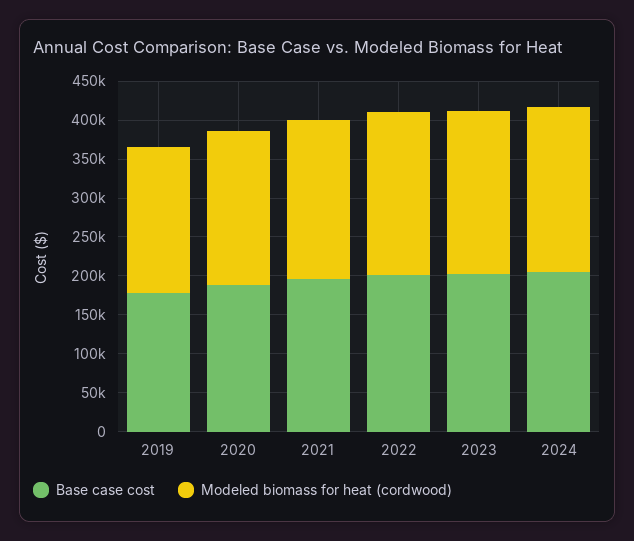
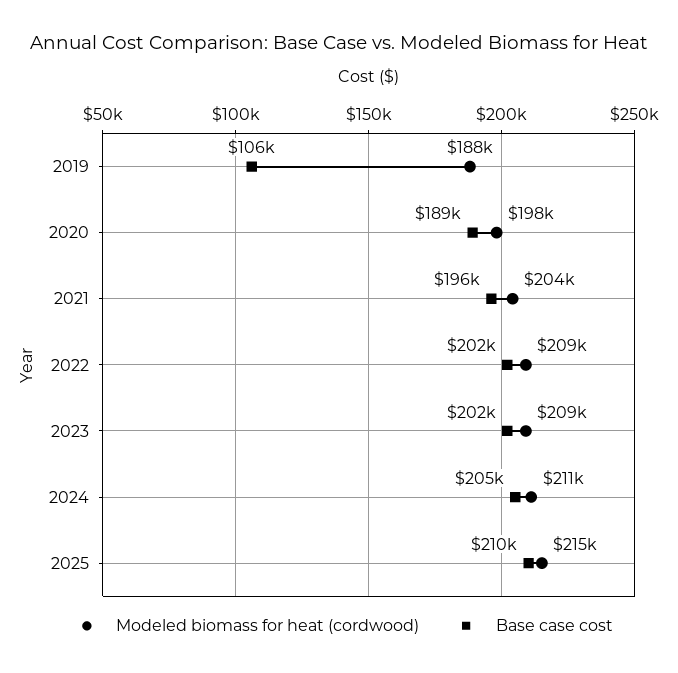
Base case cost, 2019: 175000 -> 106000
Modeled biomass for heat (cordwood), 2025: none -> 215000
Base case cost, 2025: none -> 210000

